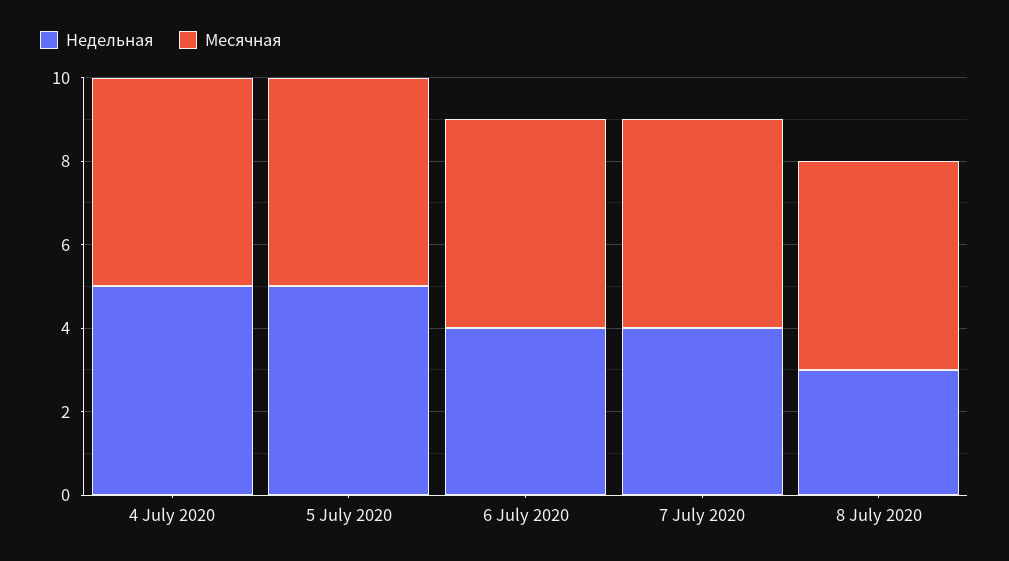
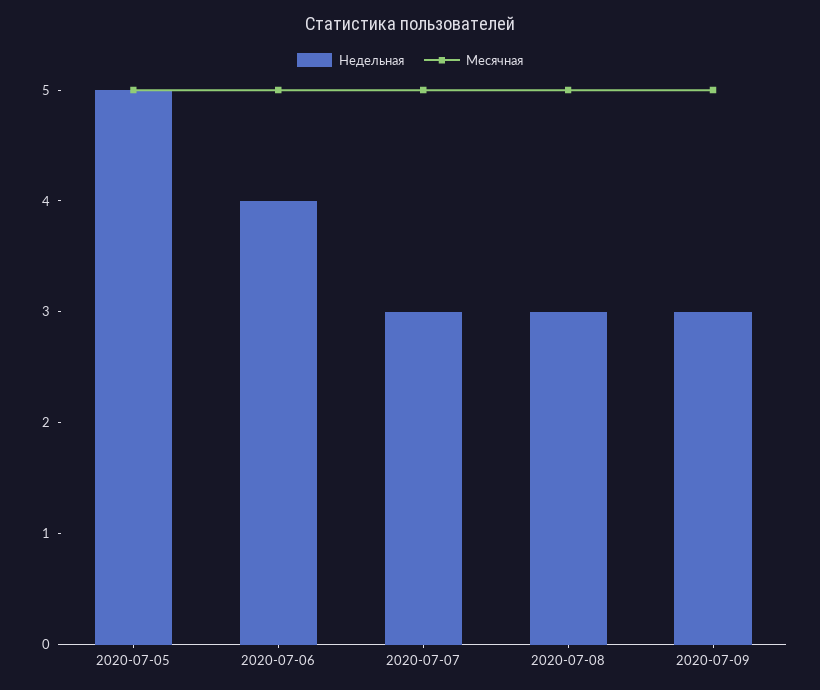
Недельная, 4 July 2020: 5 -> none
Месячная, 4 July 2020: 5 -> none
Недельная, 7 July 2020: 4 -> 3
Недельная, 2020-07-09: none -> 3
Месячная, 2020-07-09: none -> 5

